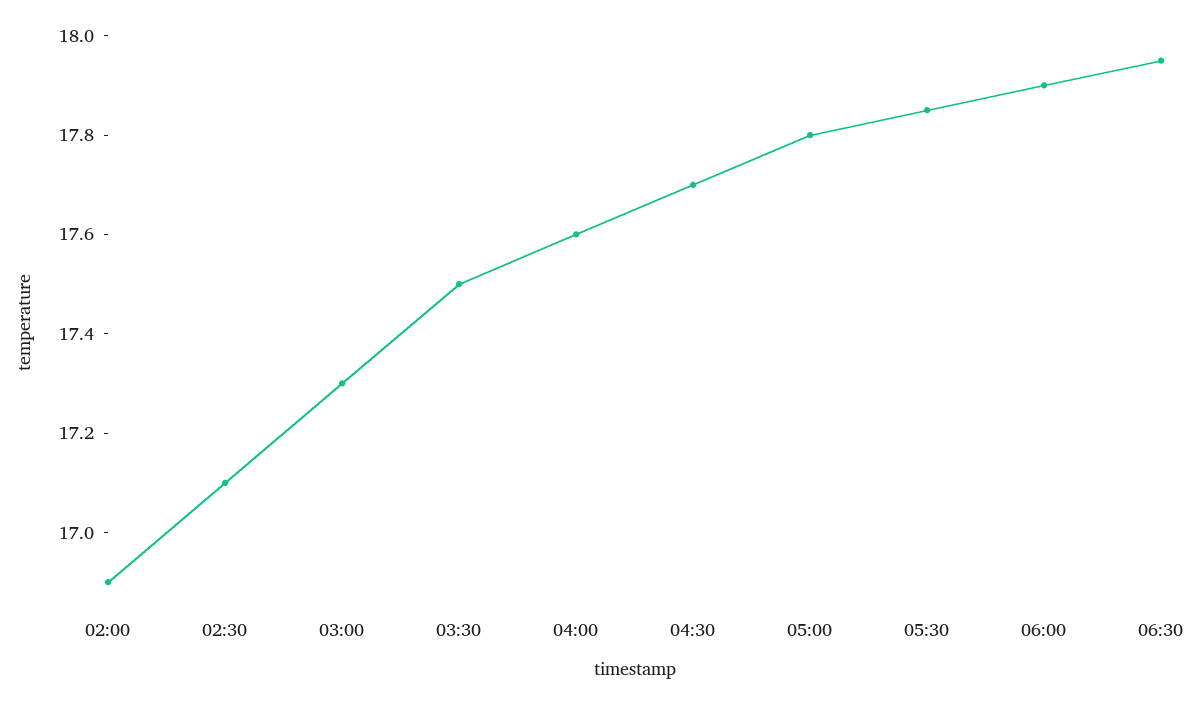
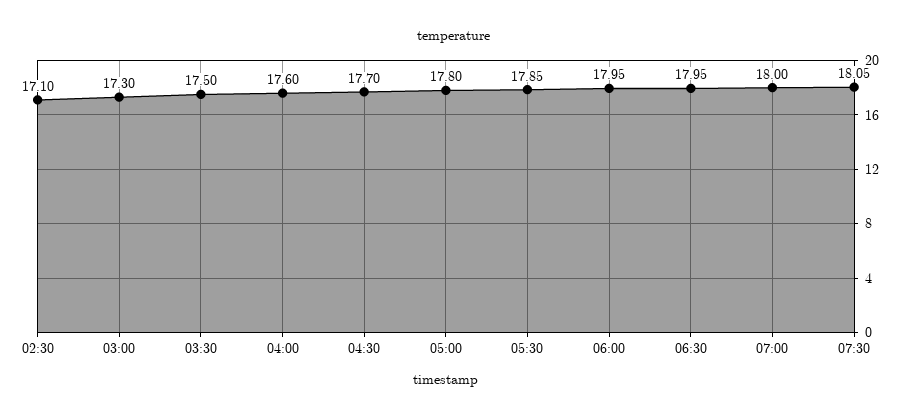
02:00: 16.9 -> none
06:00: 17.9 -> 17.95
07:00: none -> 18
07:30: none -> 18.05

